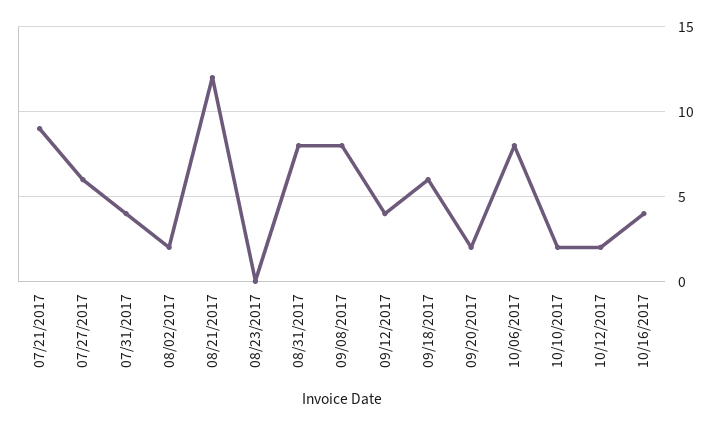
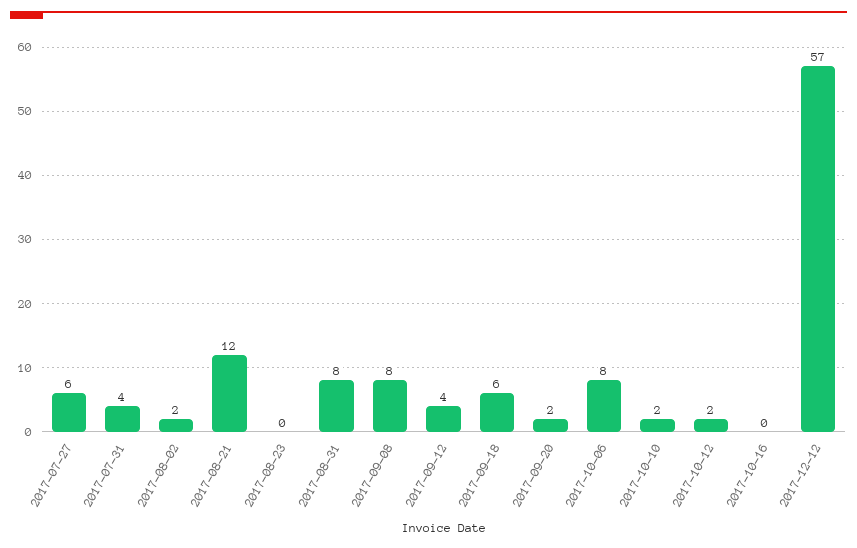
07/21/2017: 9 -> none
10/16/2017: 4 -> 0
2017-12-12: none -> 57

